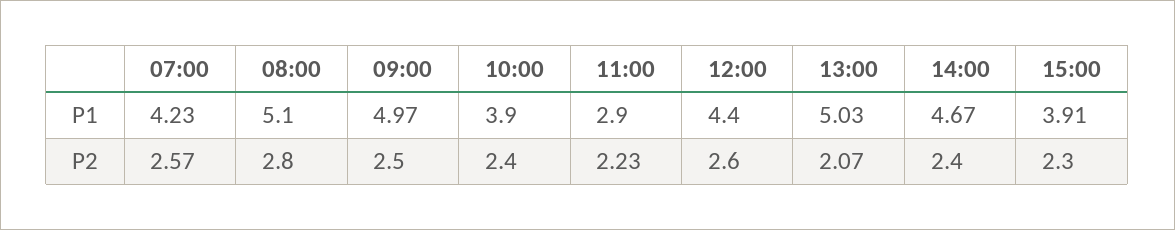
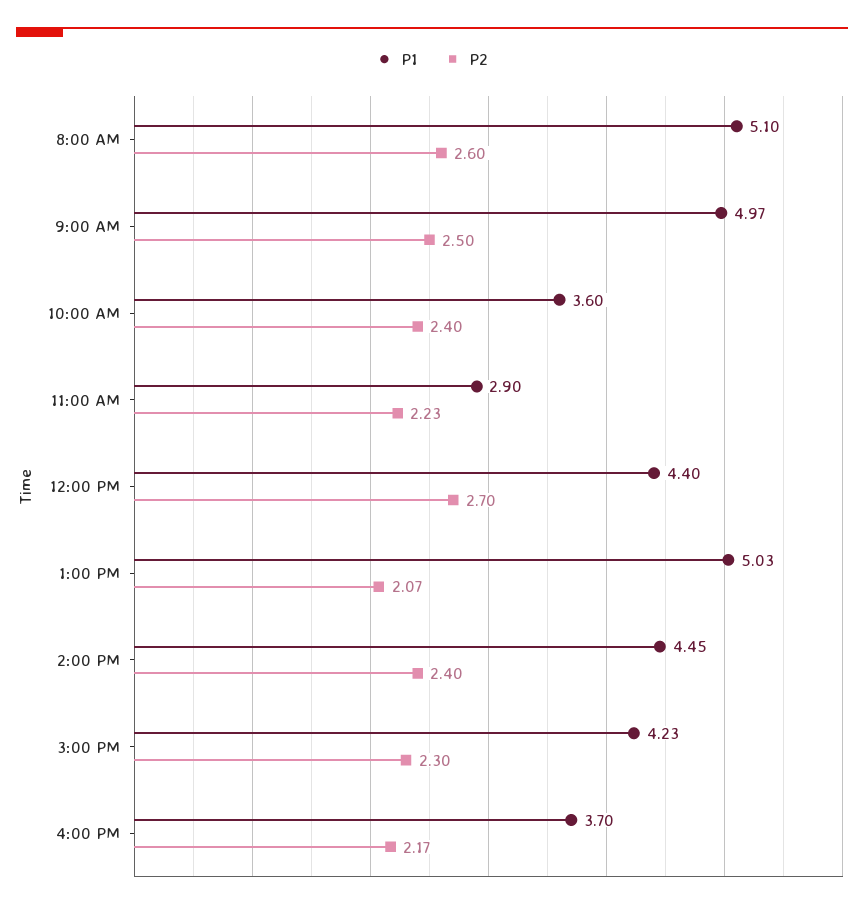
P1, 07:00: 4.23 -> none
P1, 10:00: 3.9 -> 3.6
P1, 14:00: 4.67 -> 4.45
P1, 15:00: 3.91 -> 4.23
P2, 07:00: 2.57 -> none
P2, 08:00: 2.8 -> 2.6
P2, 12:00: 2.6 -> 2.7
P1, 4:00 PM: none -> 3.7
P2, 4:00 PM: none -> 2.17

